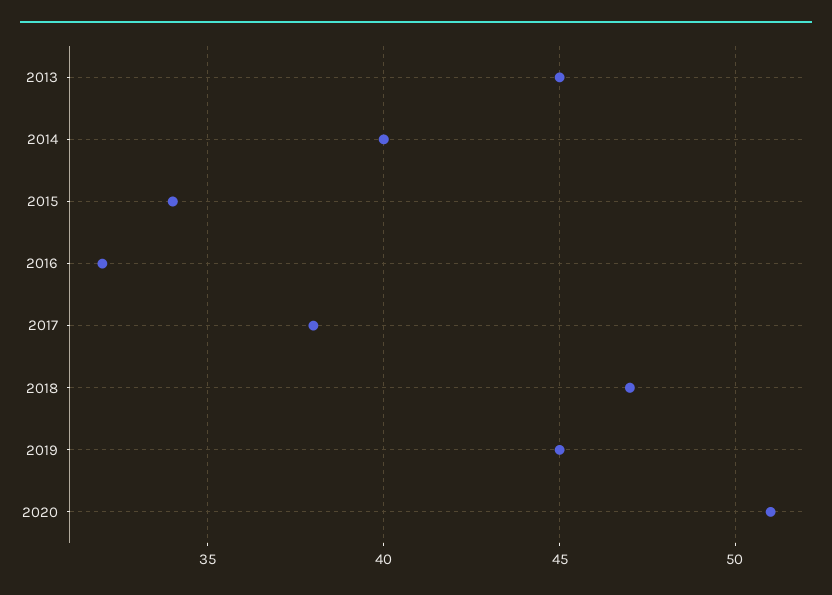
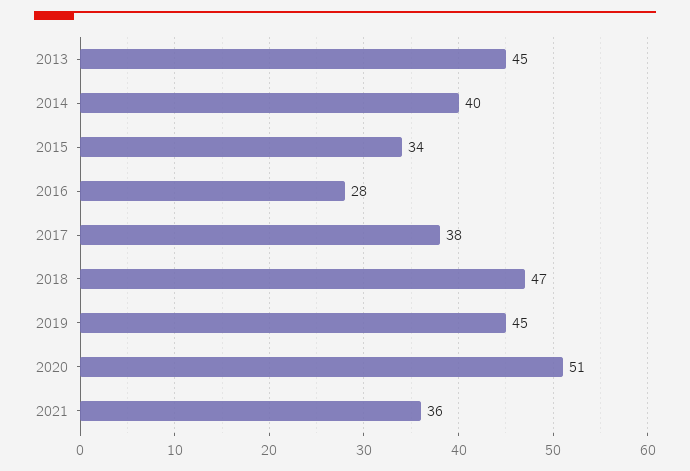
2016: 32 -> 28
2021: none -> 36

